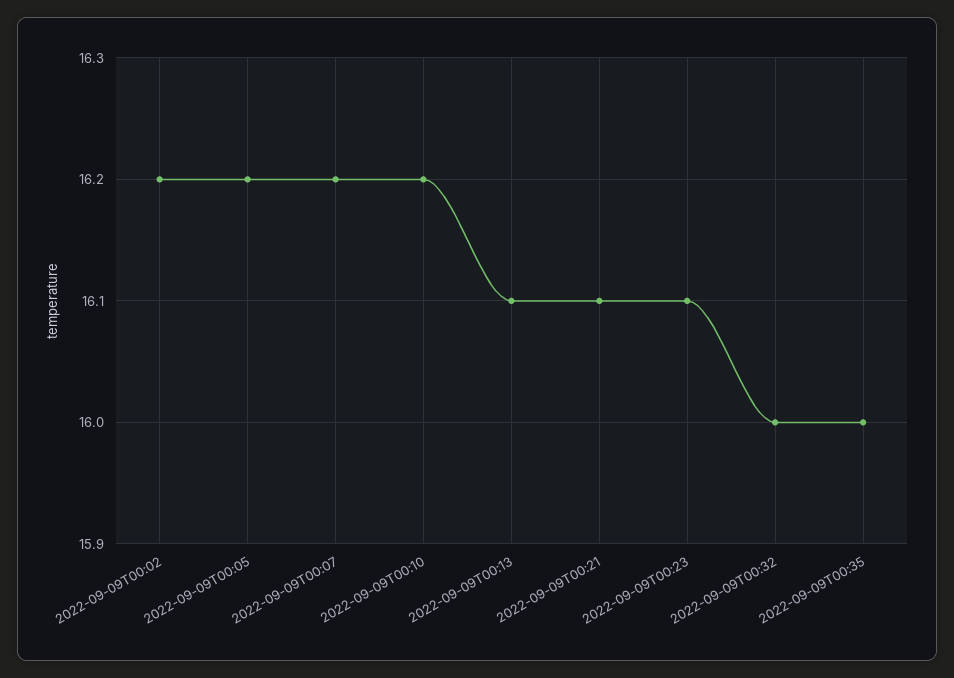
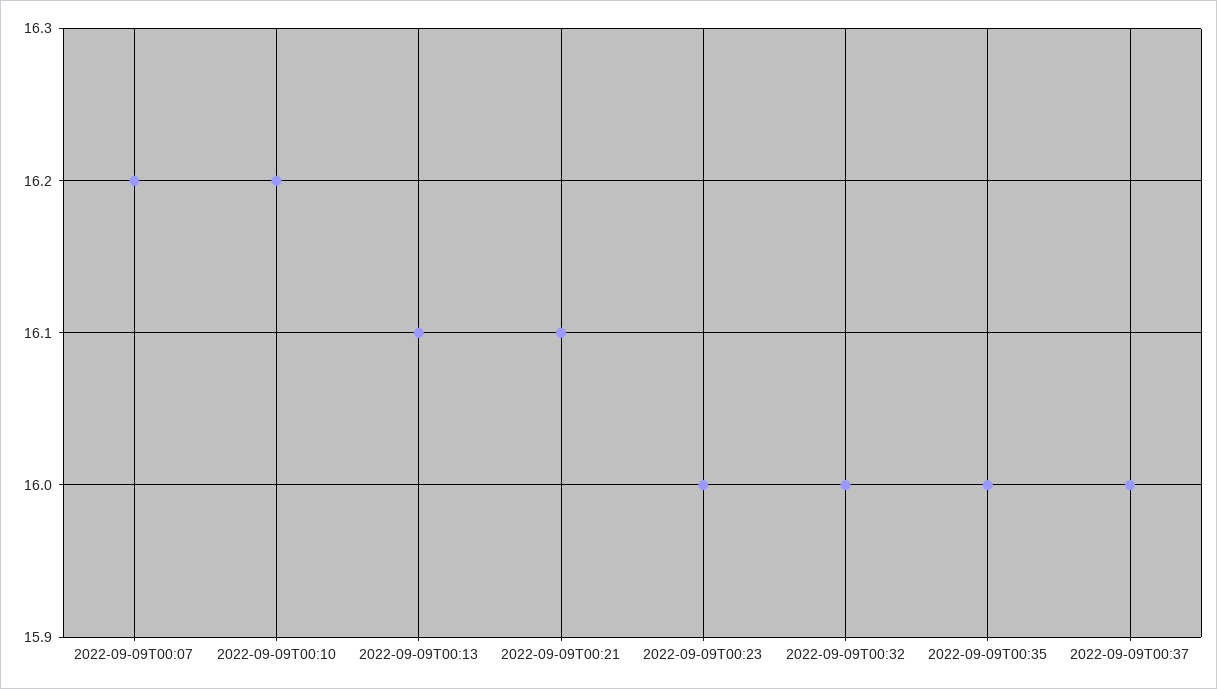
2022-09-09T00:02: 16.2 -> none
2022-09-09T00:05: 16.2 -> none
2022-09-09T00:23: 16.1 -> 16
2022-09-09T00:37: none -> 16

